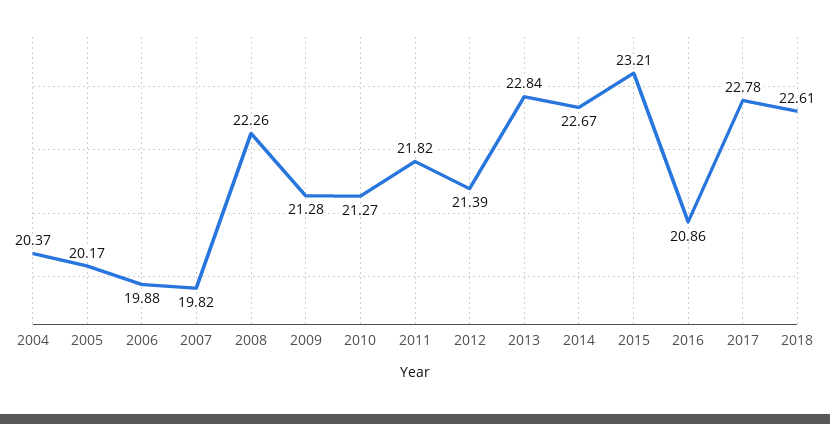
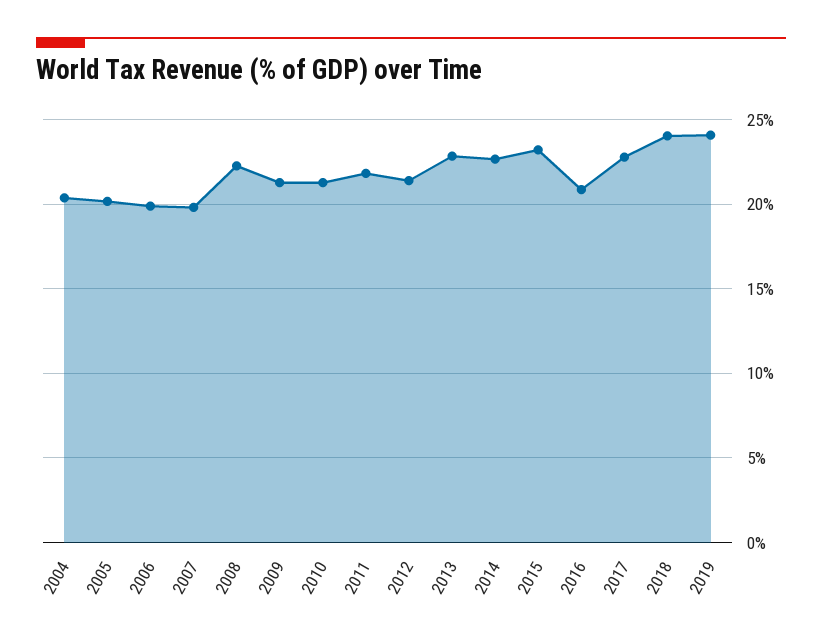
2018: 22.61 -> 24
2019: none -> 24

